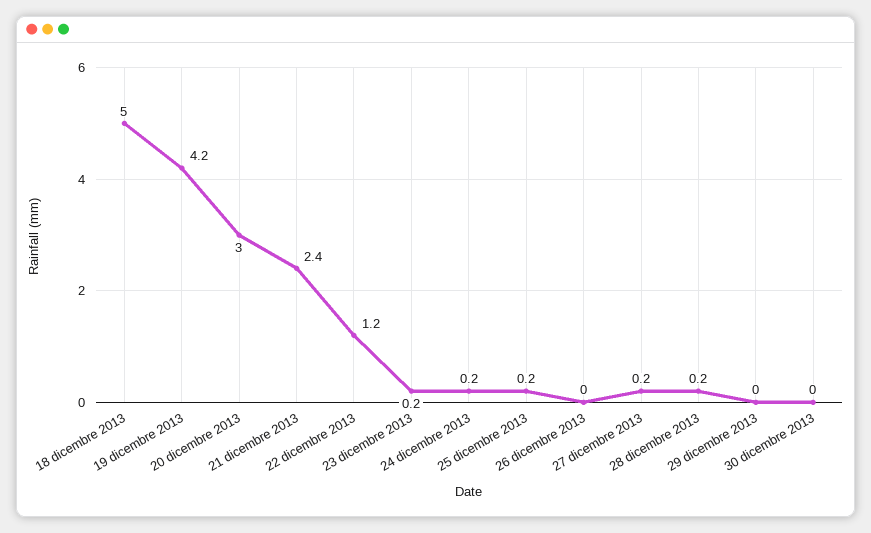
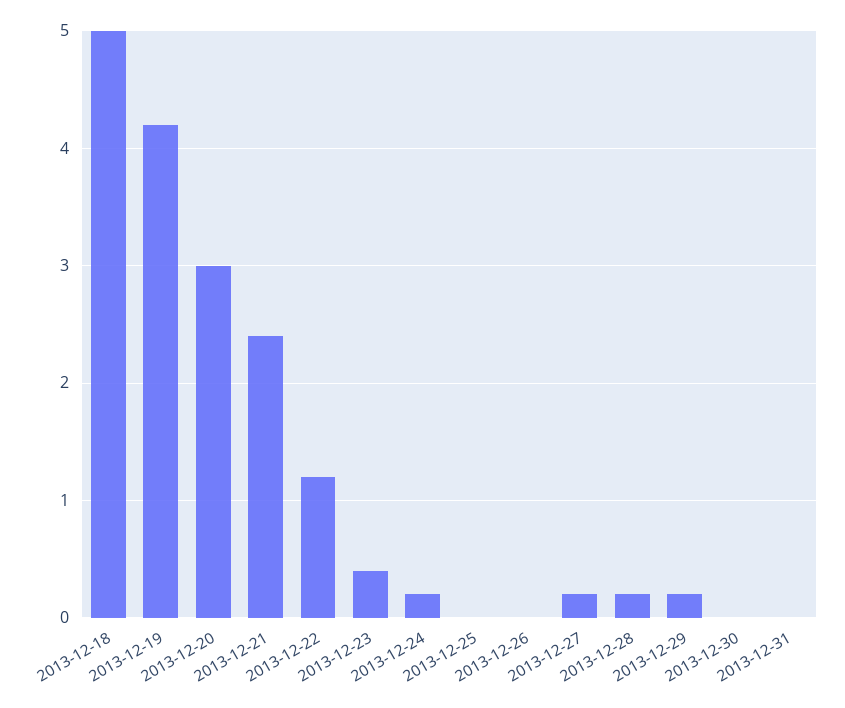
23 dicembre 2013: 0.2 -> 0.4
25 dicembre 2013: 0.2 -> 0
29 dicembre 2013: 0 -> 0.2
2013-12-31: none -> 0

